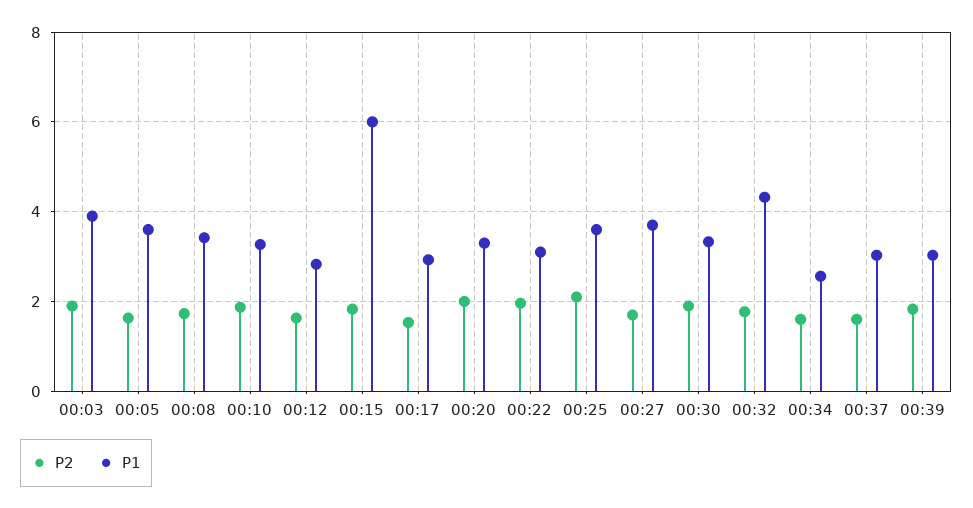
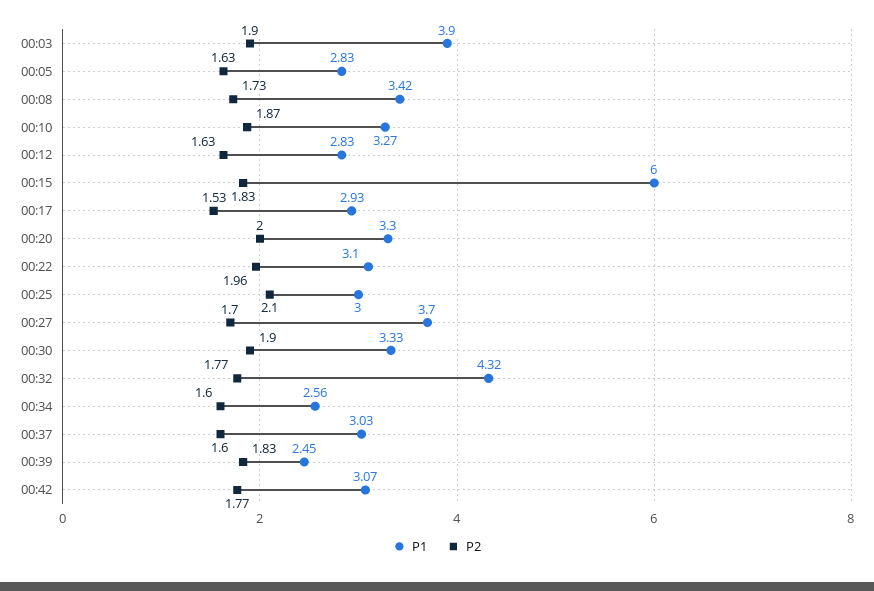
P1, 00:05: 3.6 -> 2.83
P1, 00:25: 3.6 -> 3
P1, 00:39: 3 -> 2.45
P1, 00:42: none -> 3.07
P2, 00:42: none -> 1.77

